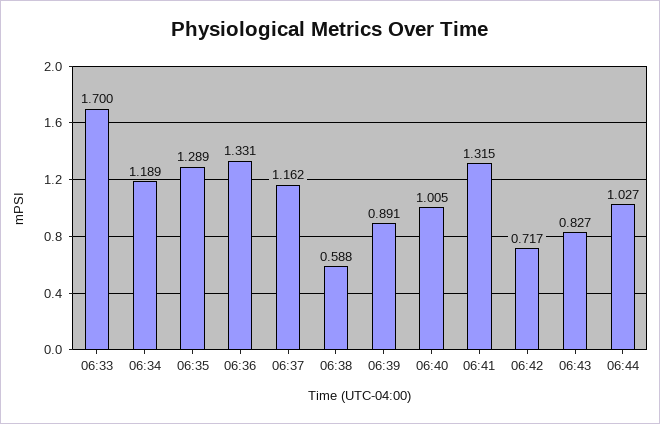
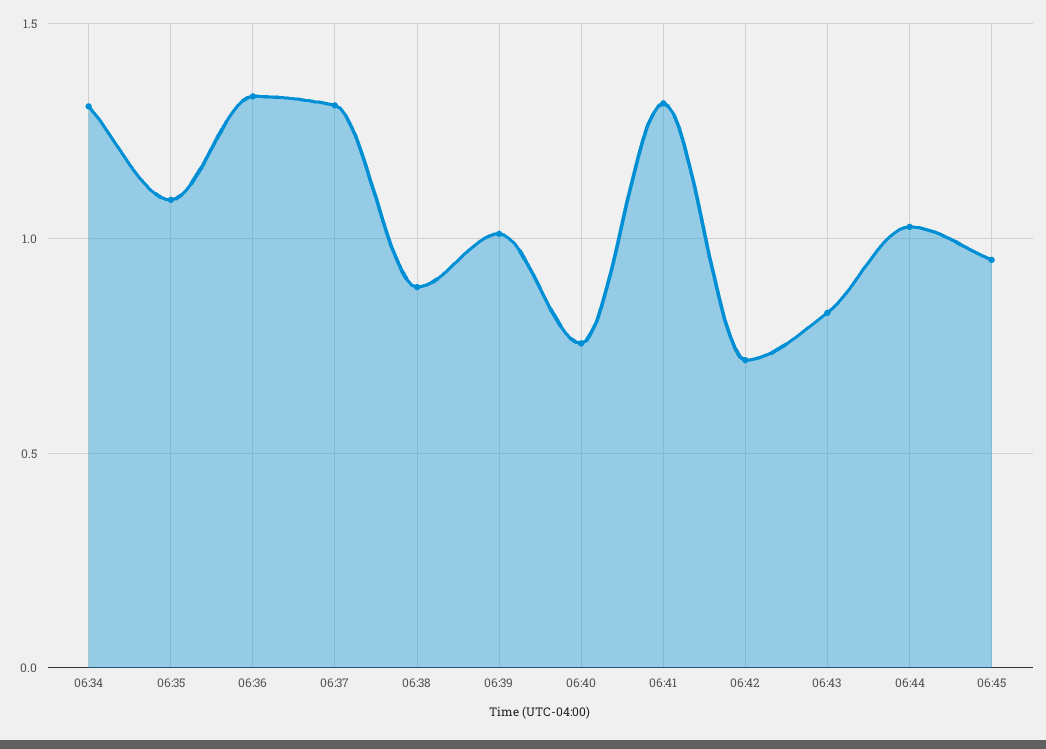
06:33: 1.7 -> none
06:34: 1.189 -> 1.3
06:35: 1.289 -> 1.1
06:37: 1.162 -> 1.3
06:38: 0.588 -> 0.9
06:39: 0.891 -> 1
06:40: 1.005 -> 0.75
06:45: none -> 0.95

